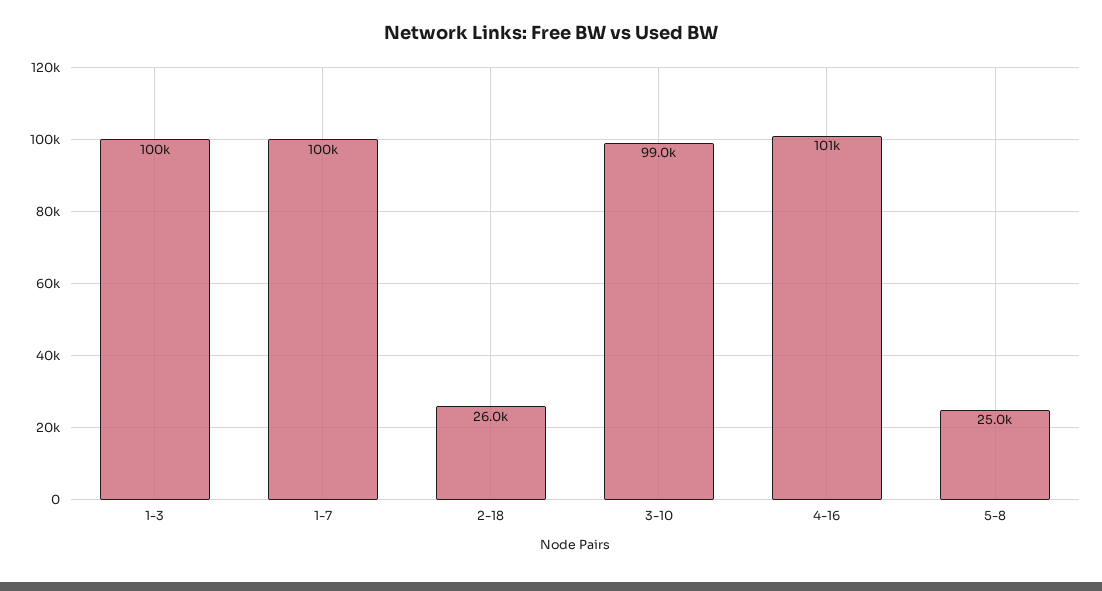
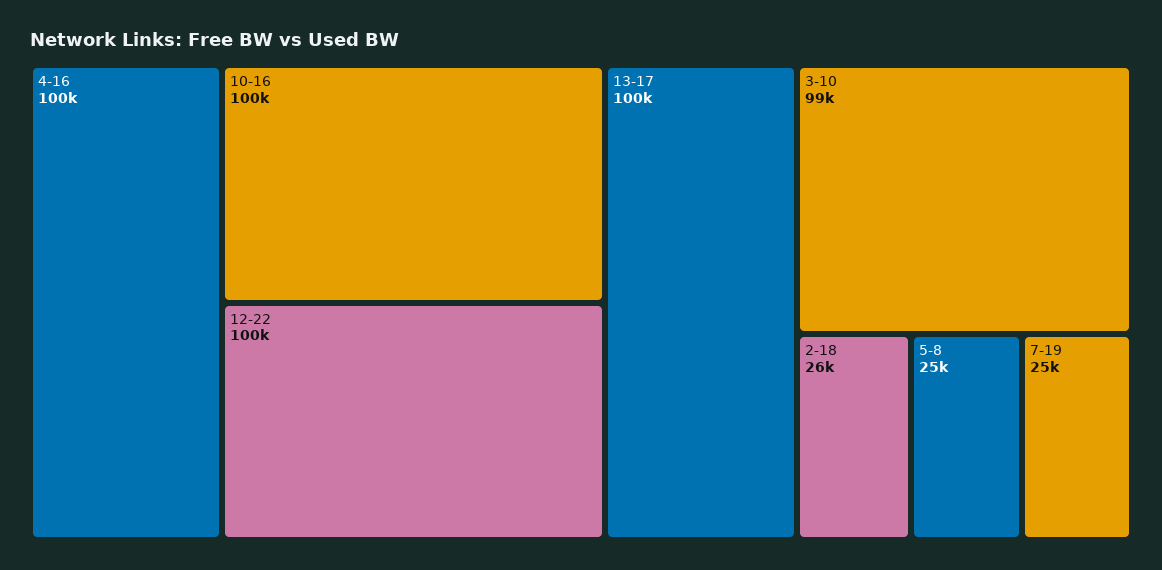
1-3: 100000 -> none
1-7: 100000 -> none
4-16: 101000 -> 100000
10-16: none -> 100000
12-22: none -> 100000
13-17: none -> 100000
7-19: none -> 25000

